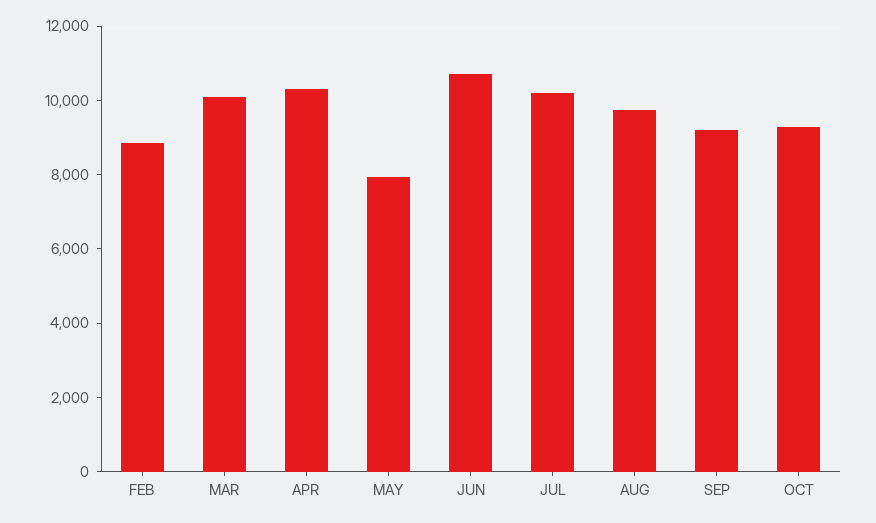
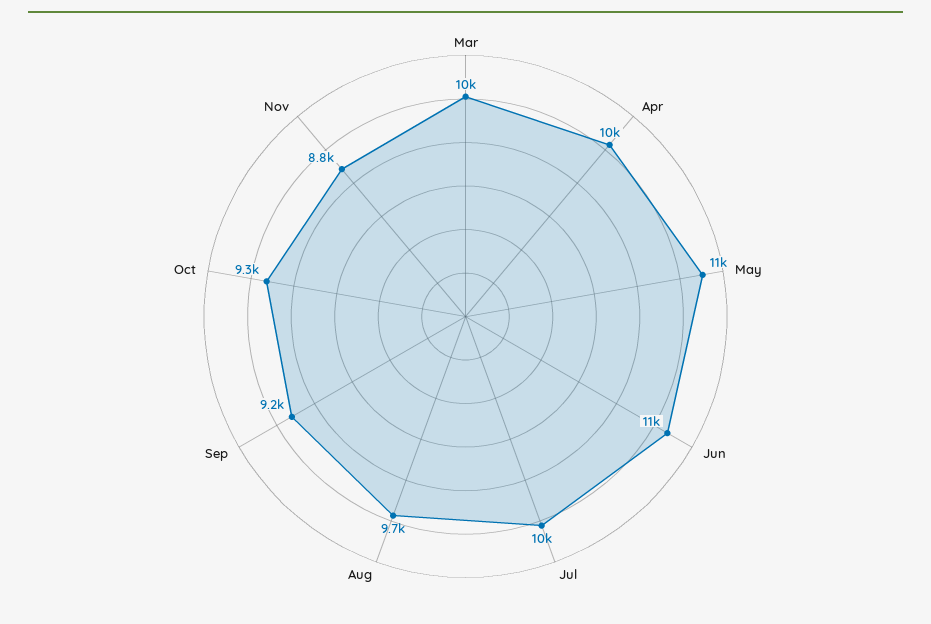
FEB: 9000 -> none
MAY: 8000 -> 11000
Nov: none -> 8800

